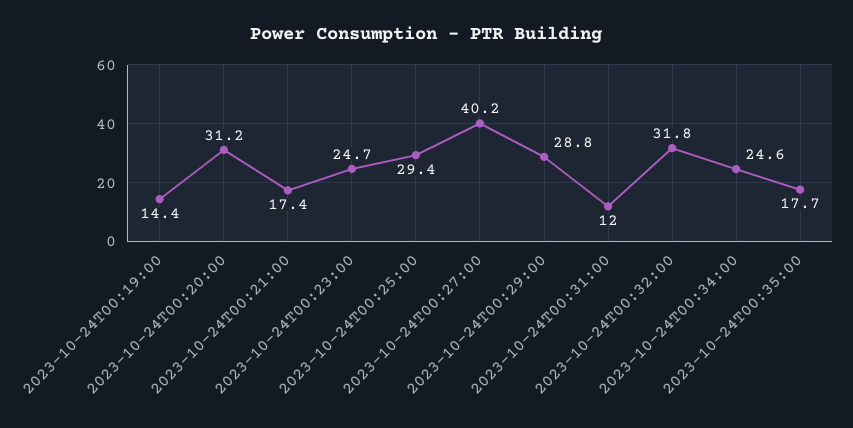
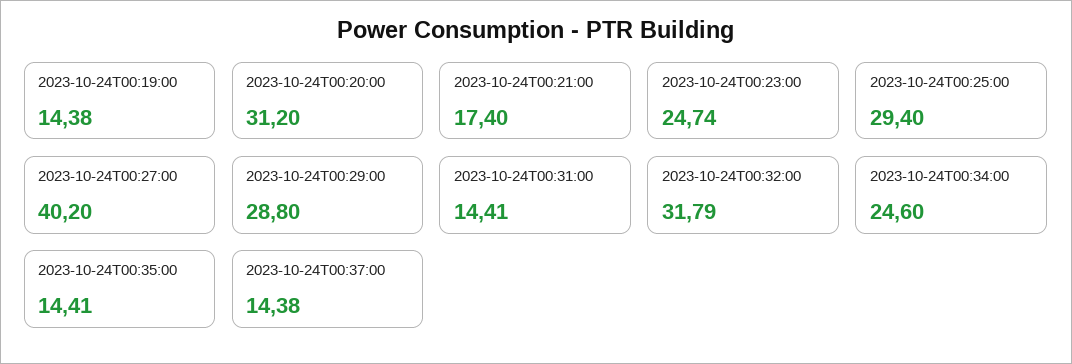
2023-10-24T00:31:00: 12 -> 14.41
2023-10-24T00:35:00: 17.7 -> 14.41
2023-10-24T00:37:00: none -> 14.38

